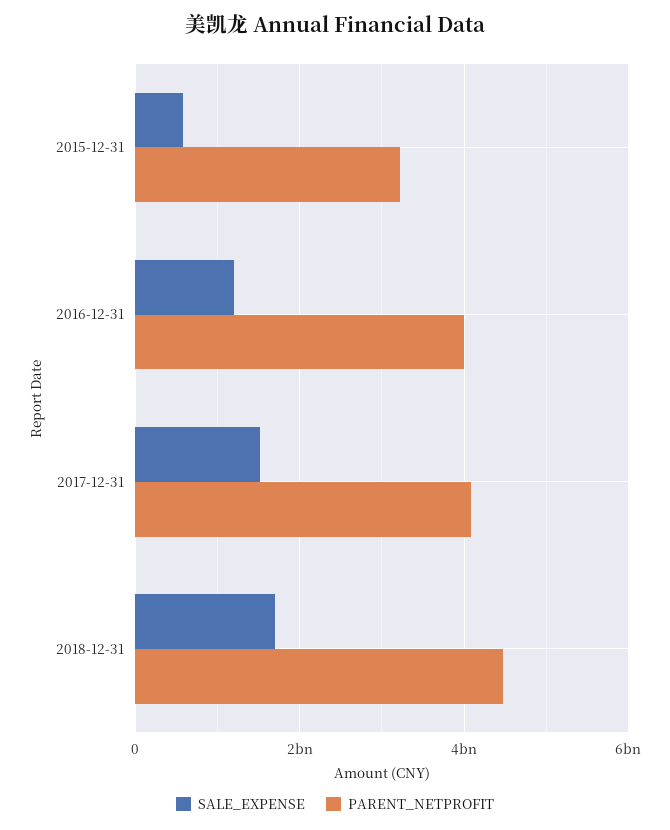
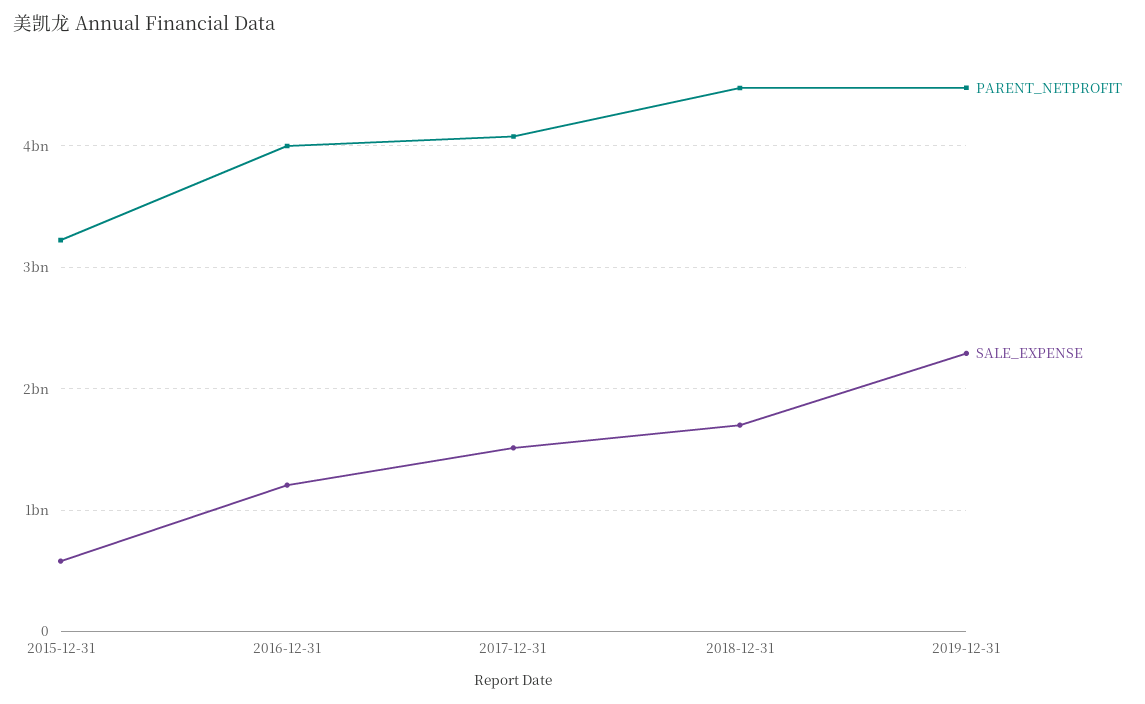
PARENT_NETPROFIT, 2019-12-31: none -> 4500000000
SALE_EXPENSE, 2019-12-31: none -> 2300000000

